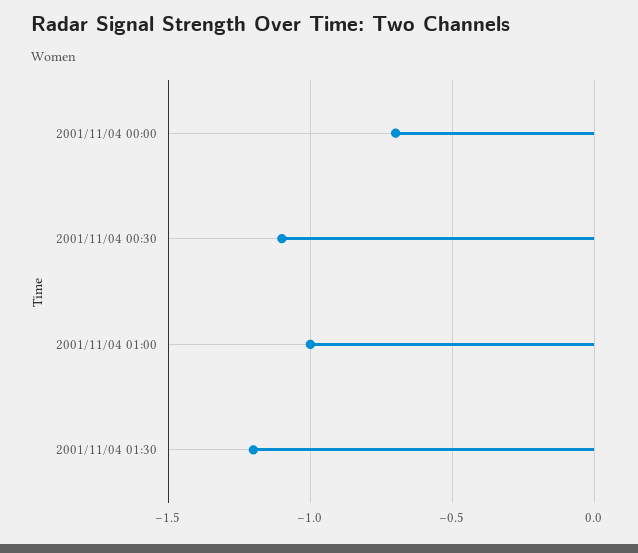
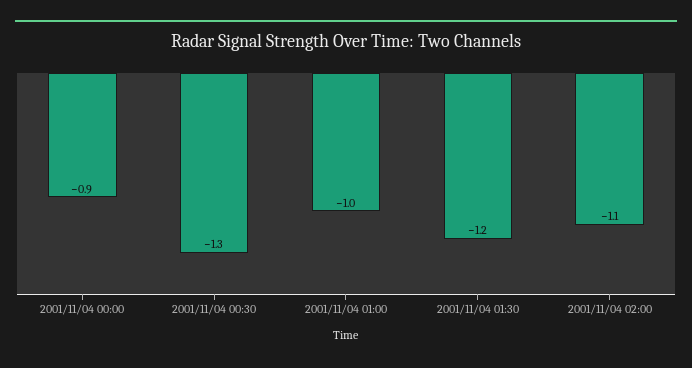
2001/11/04 00:00: -0.7 -> -0.9
2001/11/04 00:30: -1.1 -> -1.3
2001/11/04 02:00: none -> -1.1

